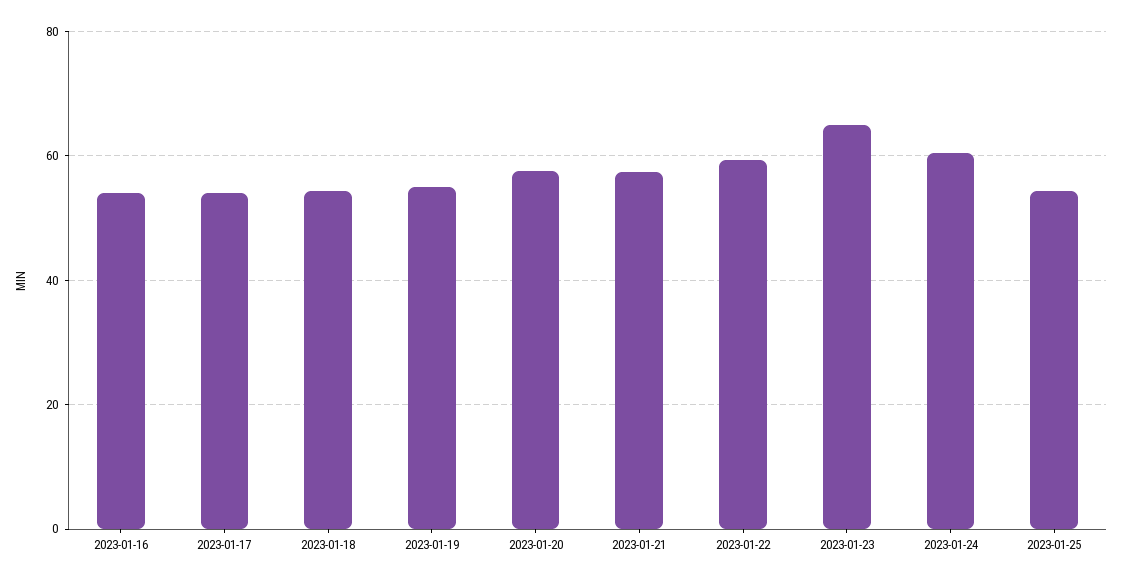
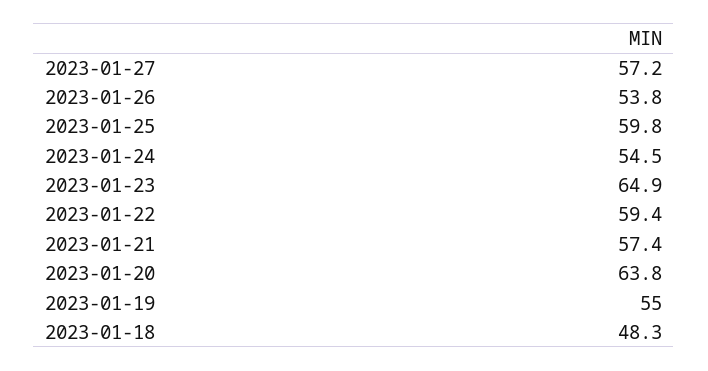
2023-01-16: 54 -> none
2023-01-17: 54 -> none
2023-01-18: 54 -> 48.3
2023-01-20: 58 -> 63.8
2023-01-24: 60 -> 54.5
2023-01-25: 54 -> 59.8
2023-01-27: none -> 57.2
2023-01-26: none -> 53.8

